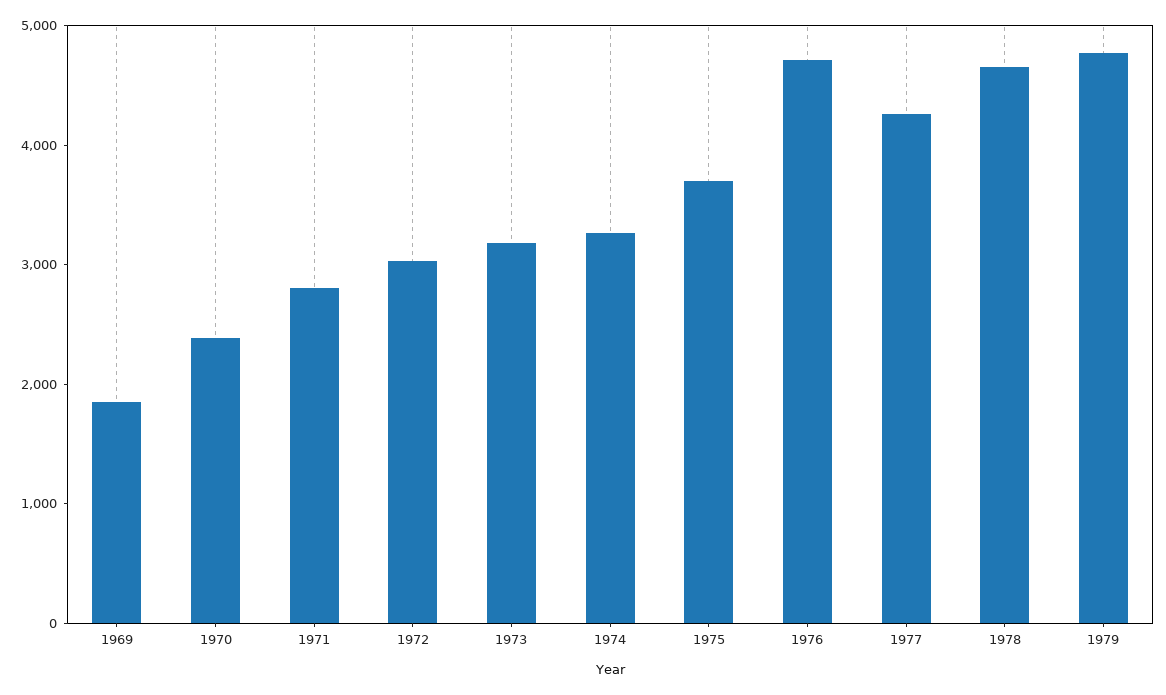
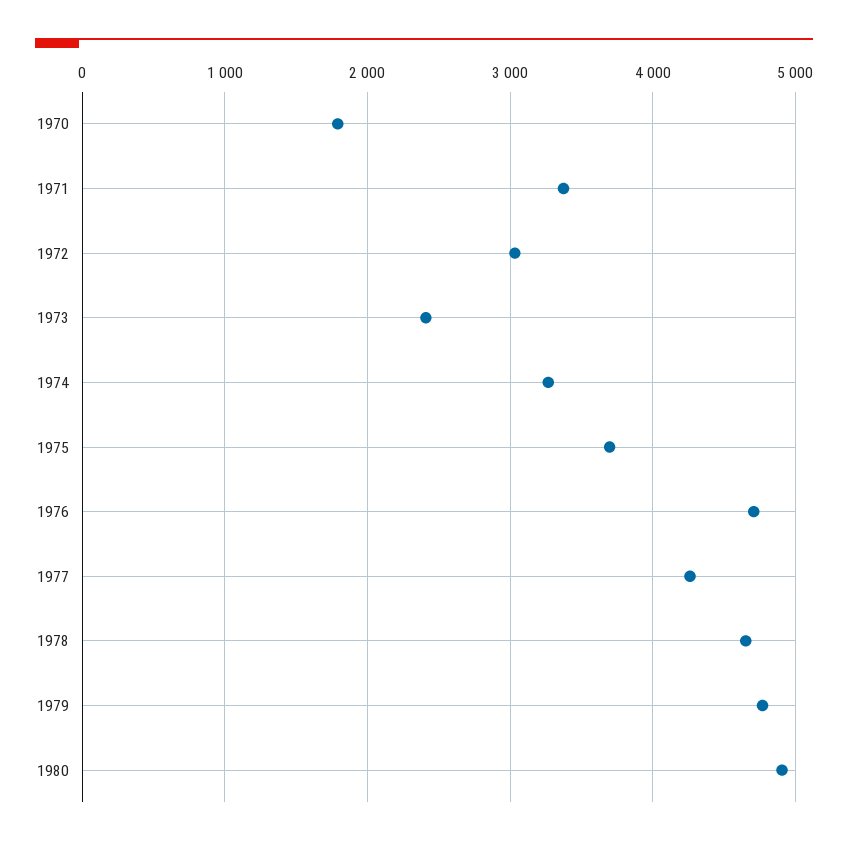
1969: 1800 -> none
1970: 2400 -> 1800
1971: 2800 -> 3400
1973: 3200 -> 2400
1980: none -> 4900

